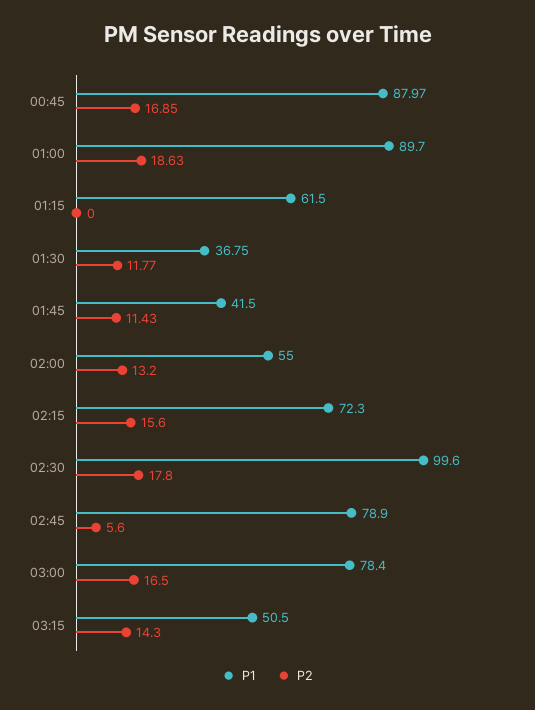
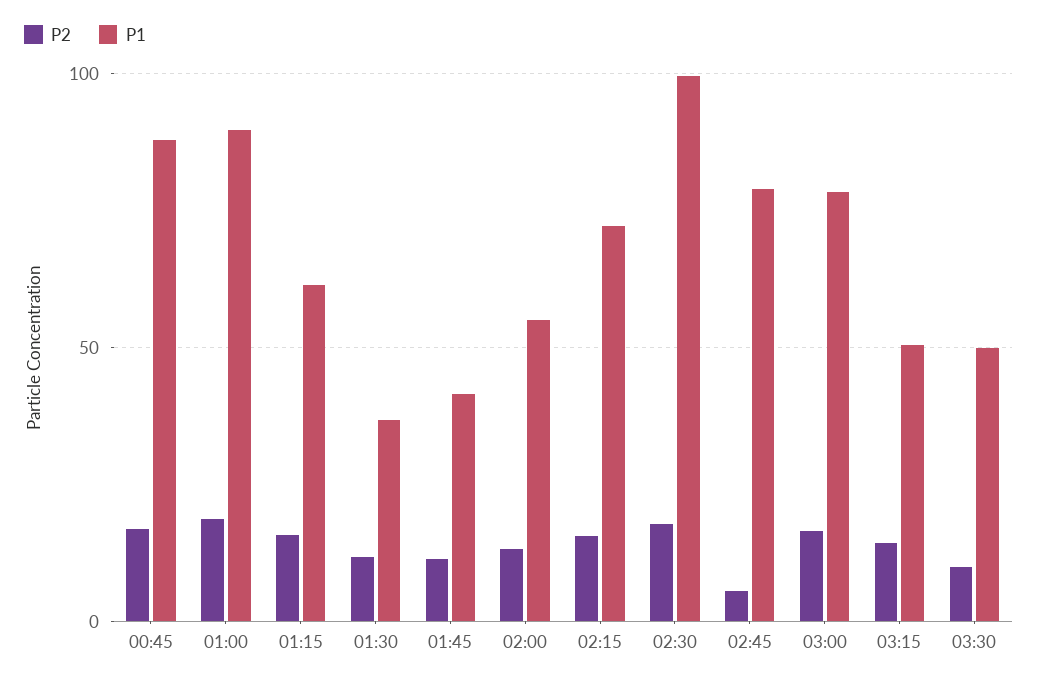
P2, 01:15: 0 -> 15
P2, 03:30: none -> 10
P1, 03:30: none -> 50

